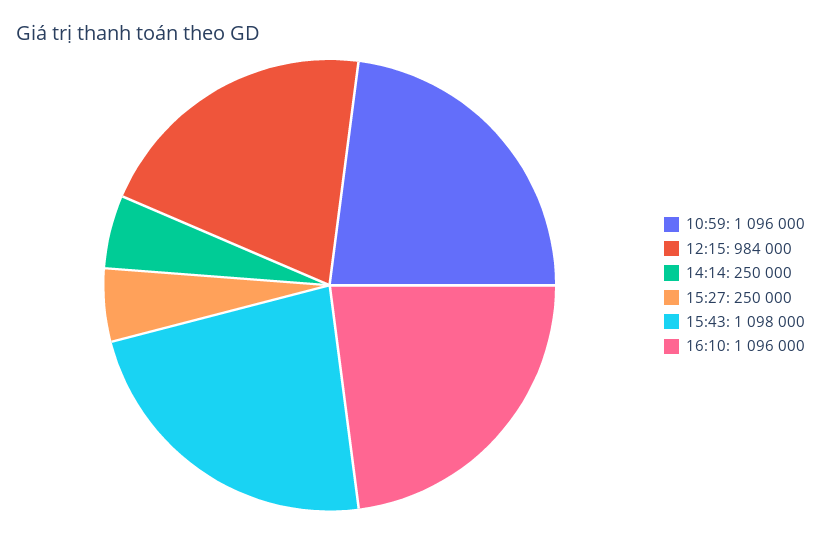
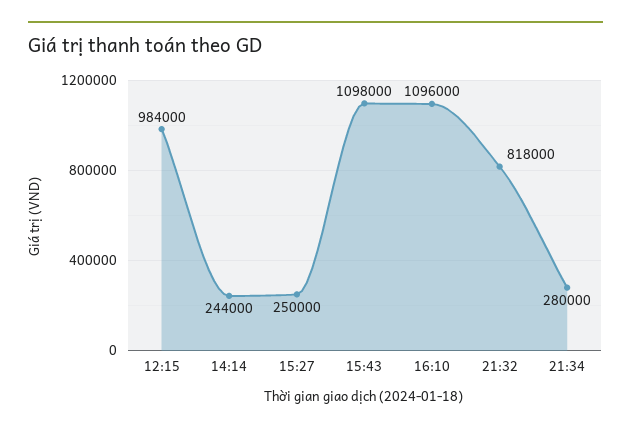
10:59: 1096000 -> none
14:14: 250000 -> 244000
21:32: none -> 818000
21:34: none -> 280000

